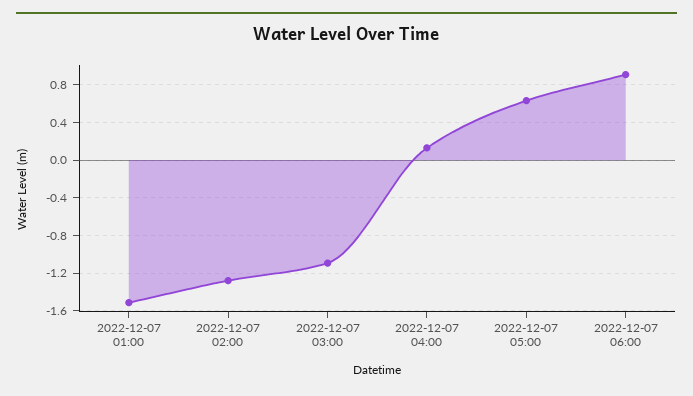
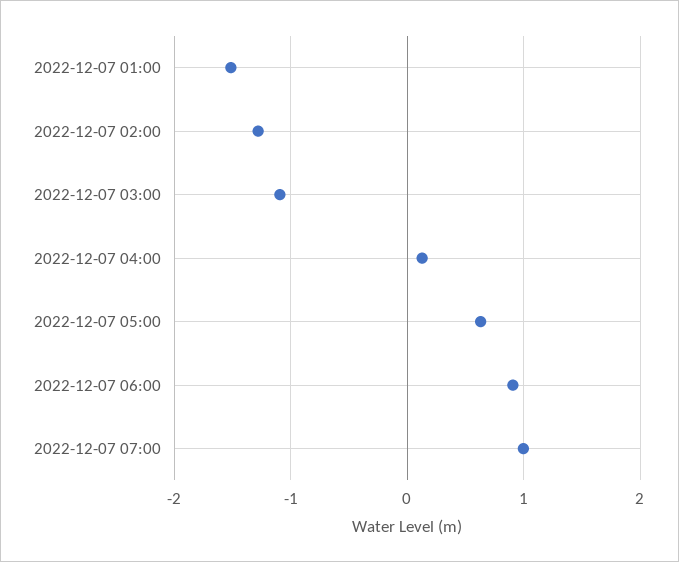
2022-12-07 07:00: none -> 1

